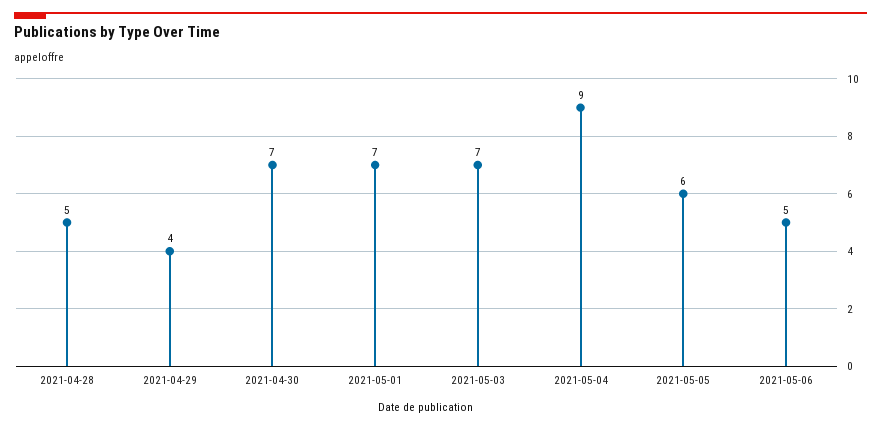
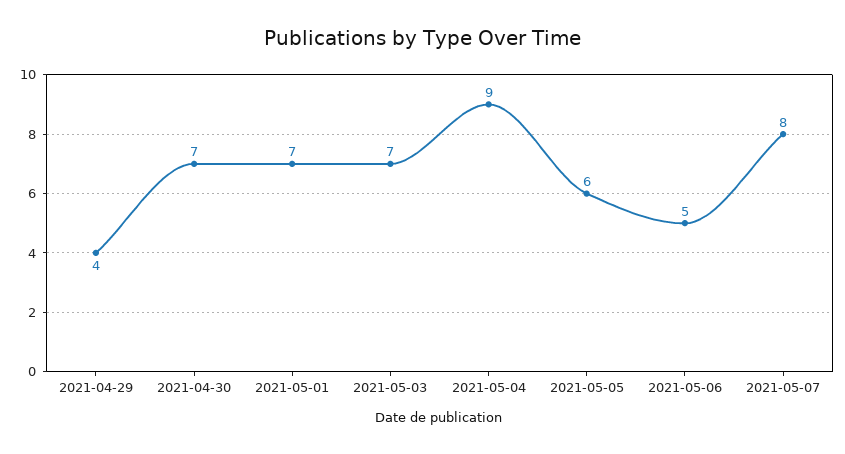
2021-04-28: 5 -> none
2021-05-07: none -> 8

